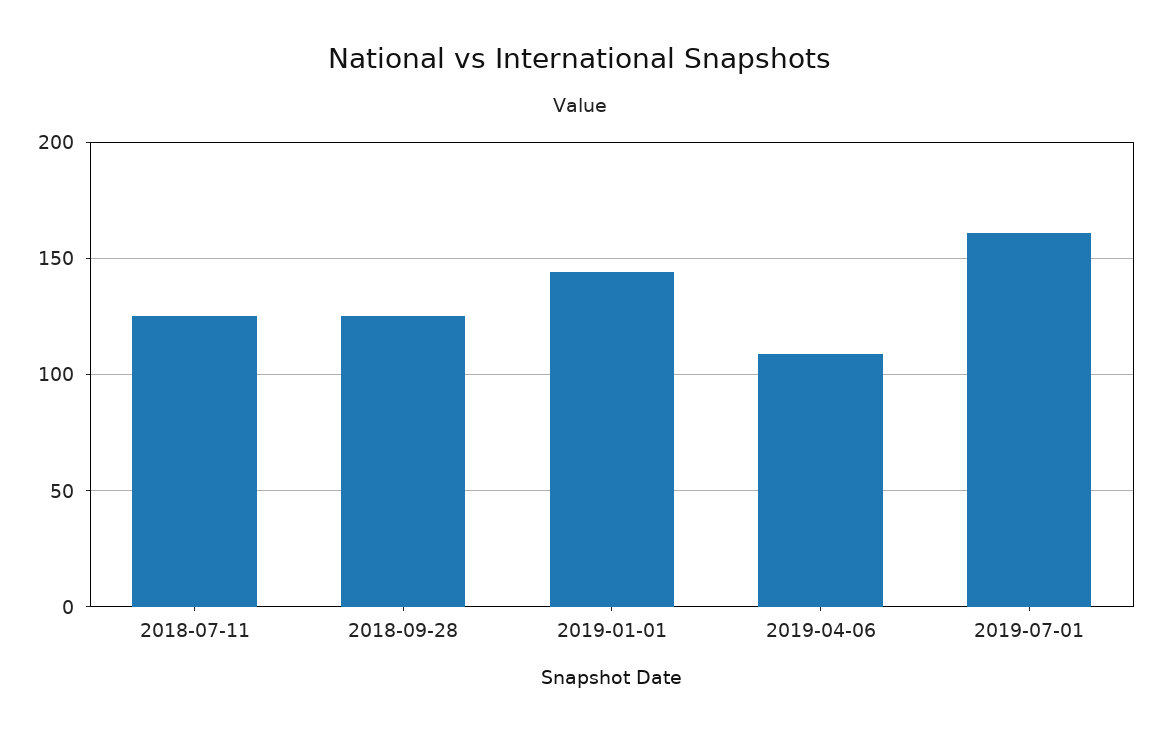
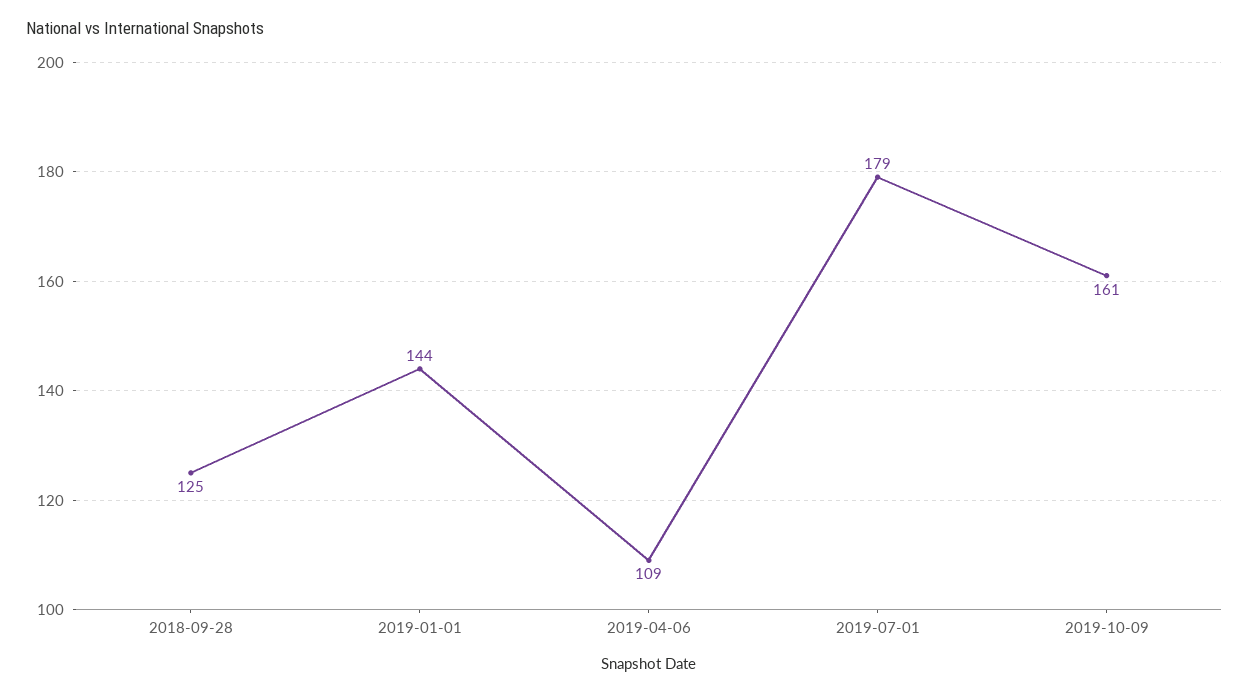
2018-07-11: 125 -> none
2019-07-01: 160 -> 179
2019-10-09: none -> 161

